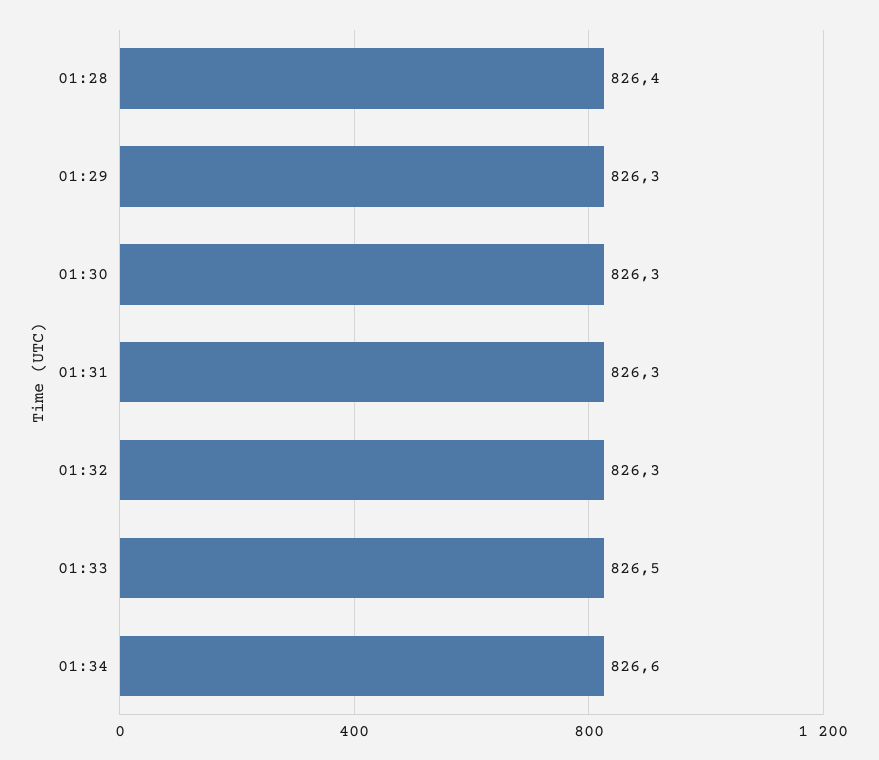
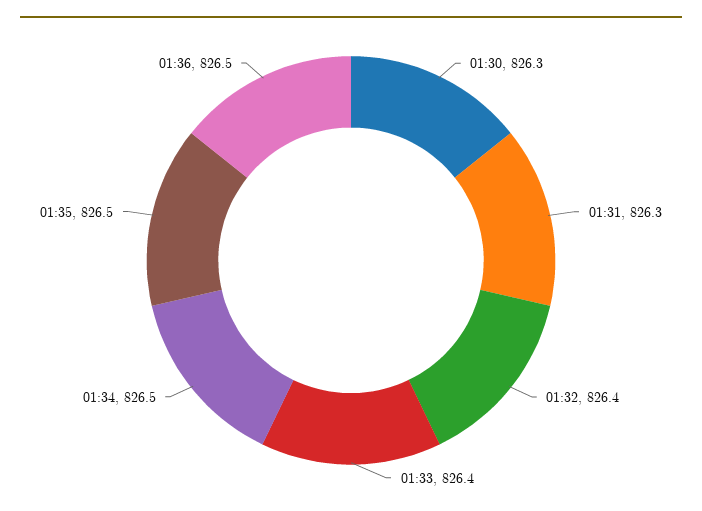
01:28: 826.4 -> none
01:29: 826.3 -> none
01:32: 826.3 -> 826.4
01:33: 826.5 -> 826.4
01:34: 826.6 -> 826.5
01:35: none -> 826.5
01:36: none -> 826.5

